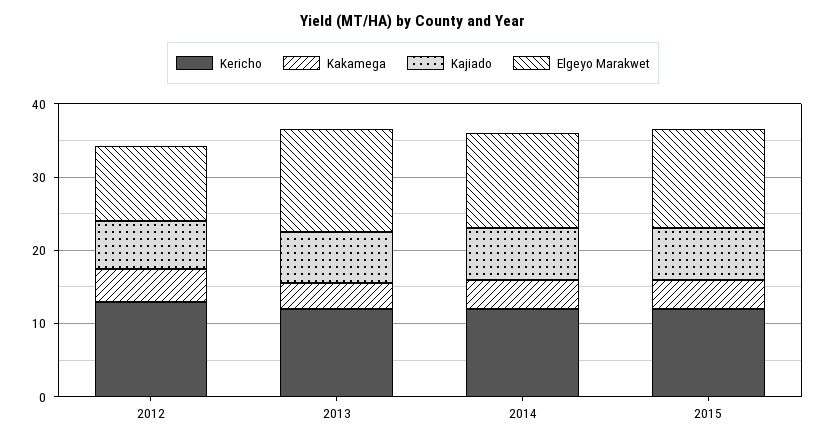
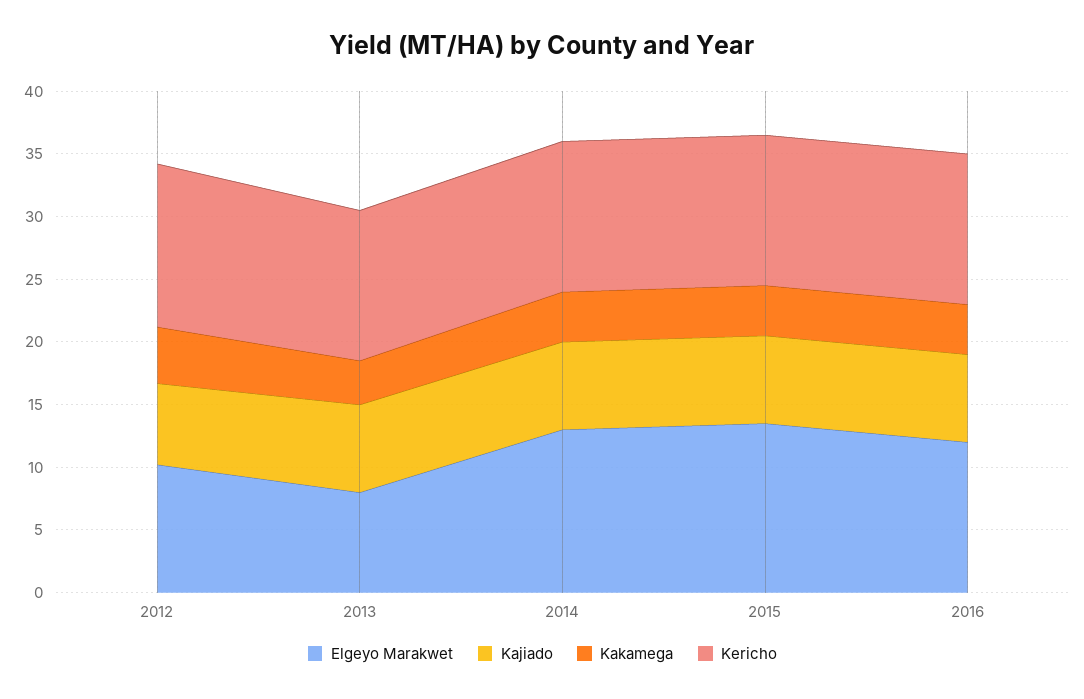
Elgeyo Marakwet, 2013: 14 -> 8
Elgeyo Marakwet, 2016: none -> 12
Kajiado, 2016: none -> 7
Kakamega, 2016: none -> 4
Kericho, 2016: none -> 12

